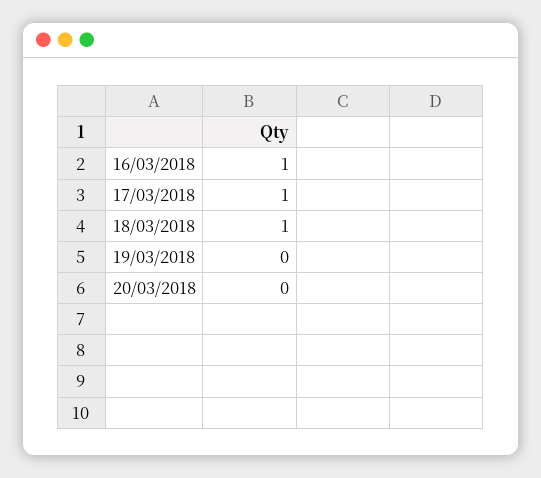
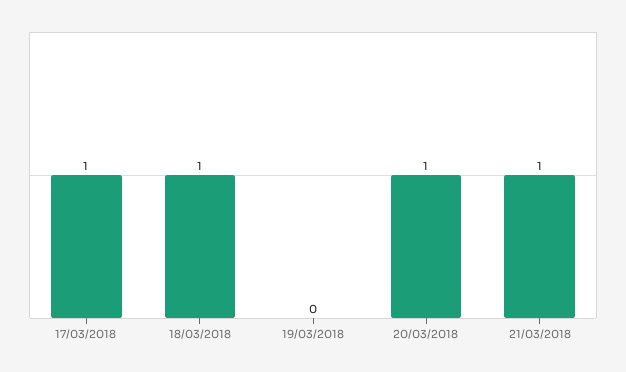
16/03/2018: 1 -> none
20/03/2018: 0 -> 1
21/03/2018: none -> 1

